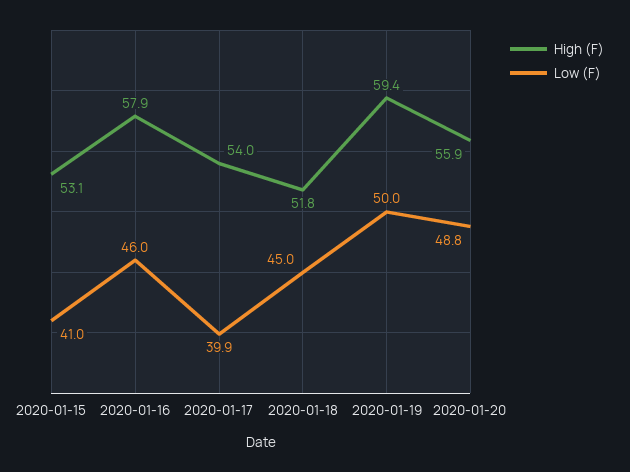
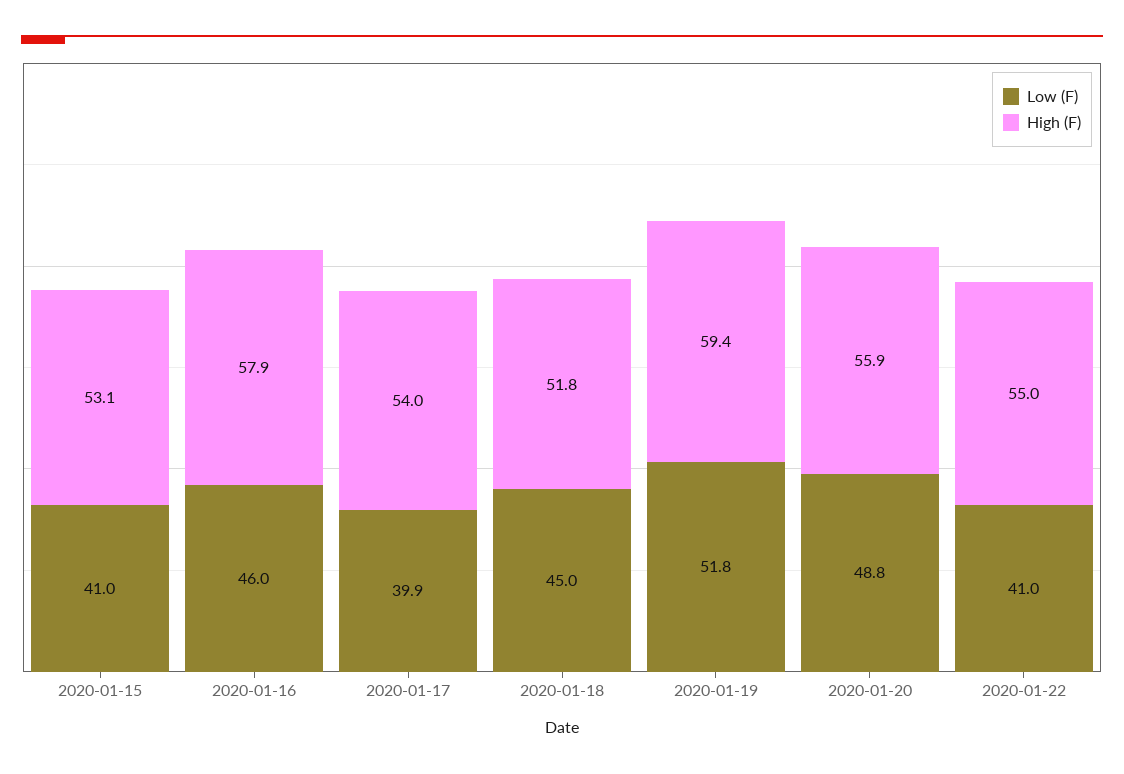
Low (F), 2020-01-19: 50 -> 51.8
Low (F), 2020-01-22: none -> 41
High (F), 2020-01-22: none -> 55

